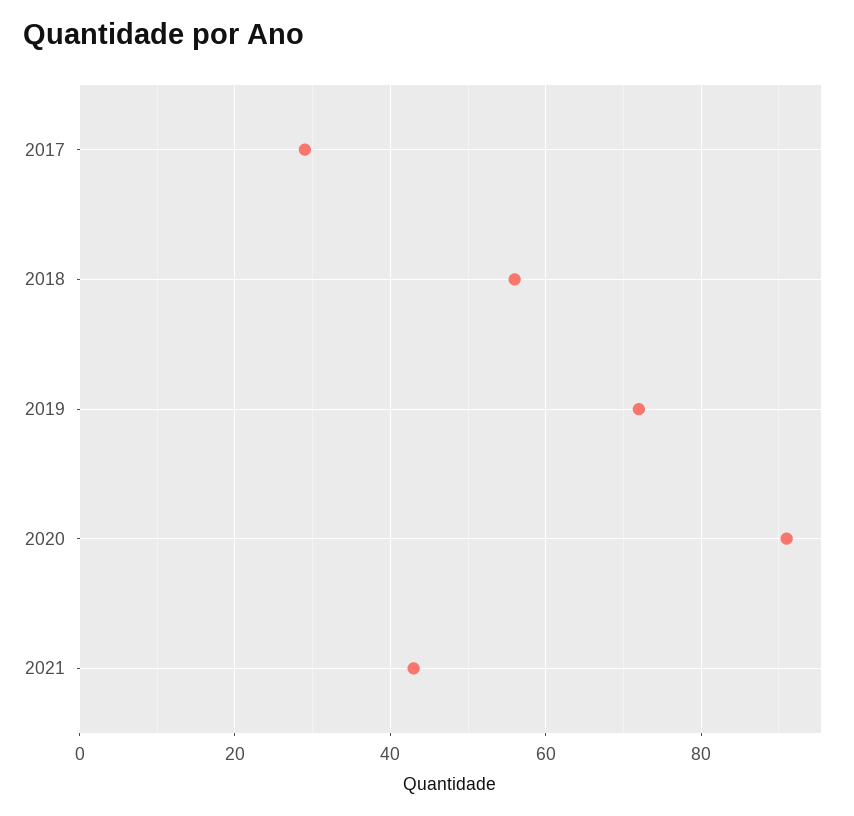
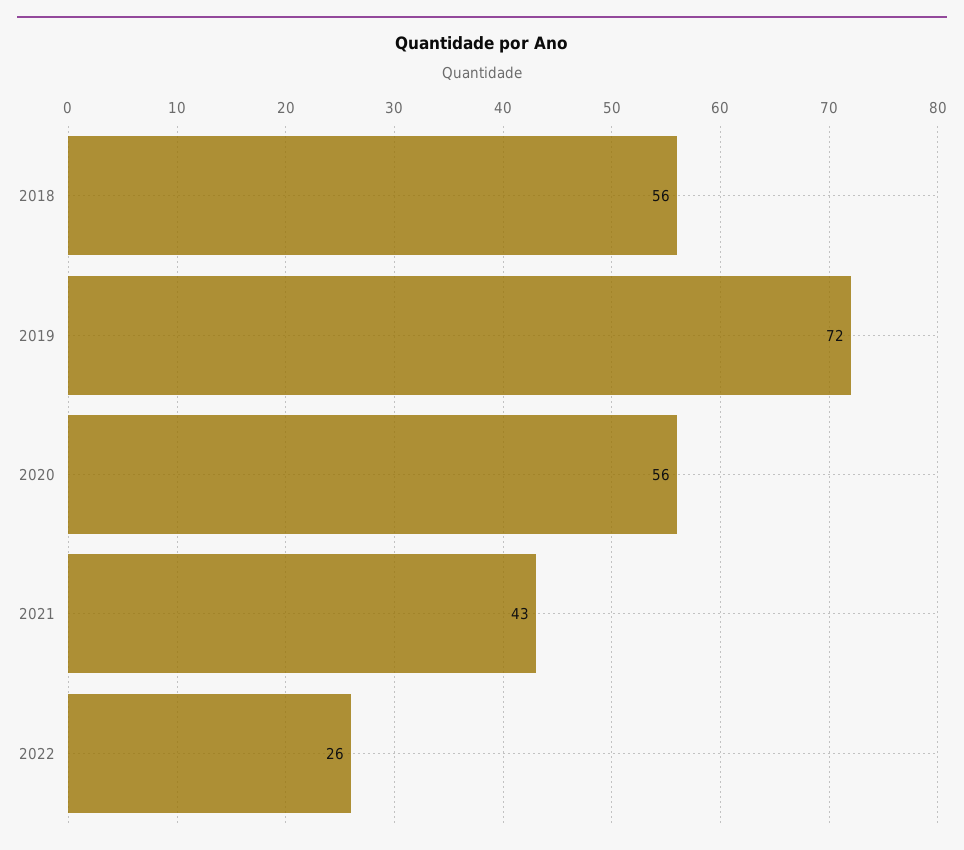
2017: 30 -> none
2020: 90 -> 56
2022: none -> 26

